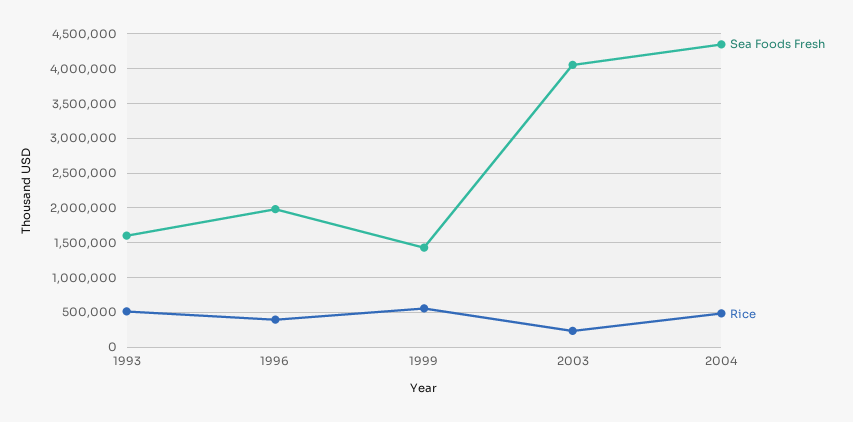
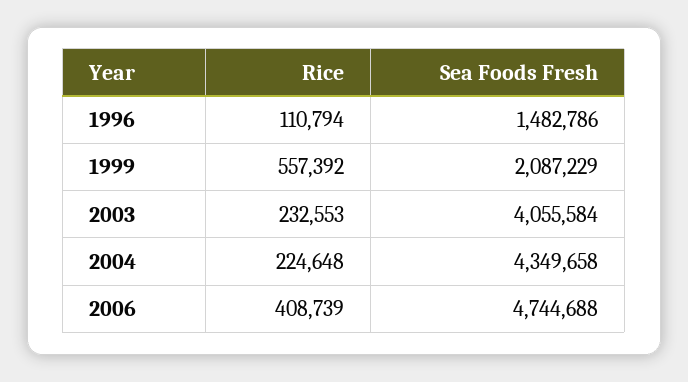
Sea Foods Fresh, 1993: 1600000 -> none
Rice, 1993: 500000 -> none
Sea Foods Fresh, 1996: 2000000 -> 1482786
Rice, 1996: 400000 -> 110794
Sea Foods Fresh, 1999: 1400000 -> 2087229
Rice, 2004: 500000 -> 224648
Rice, 2006: none -> 408739
Sea Foods Fresh, 2006: none -> 4744688

